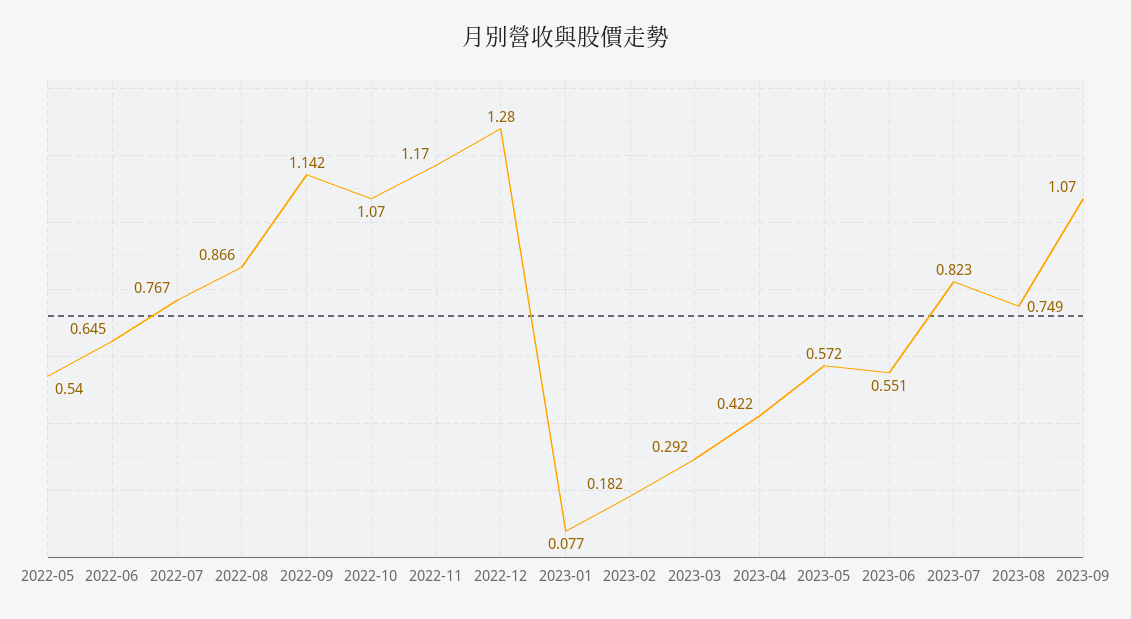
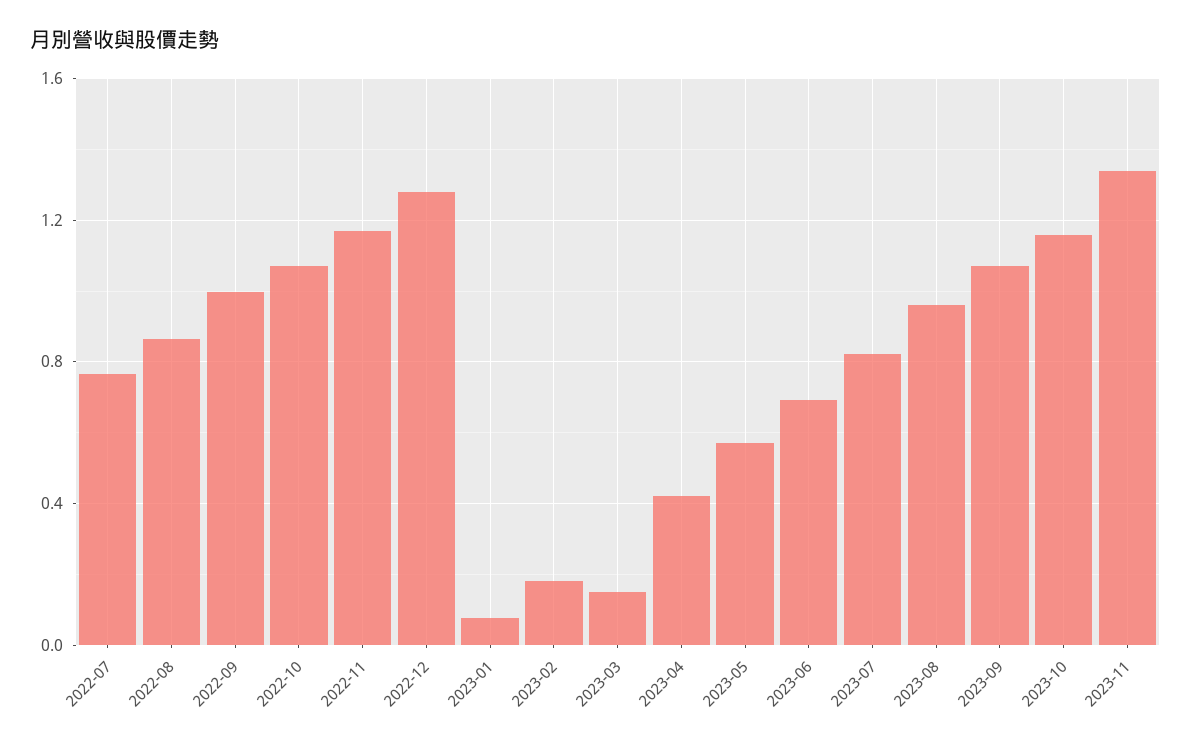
2022-05: 0.54 -> none
2022-06: 0.645 -> none
2022-09: 1.142 -> 1
2023-03: 0.292 -> 0.15
2023-06: 0.551 -> 0.7
2023-08: 0.749 -> 0.95
2023-10: none -> 1.15
2023-11: none -> 1.35

